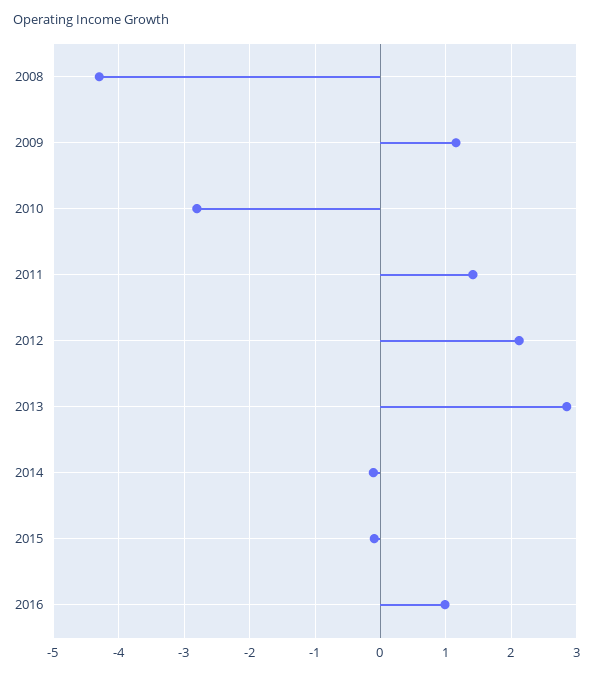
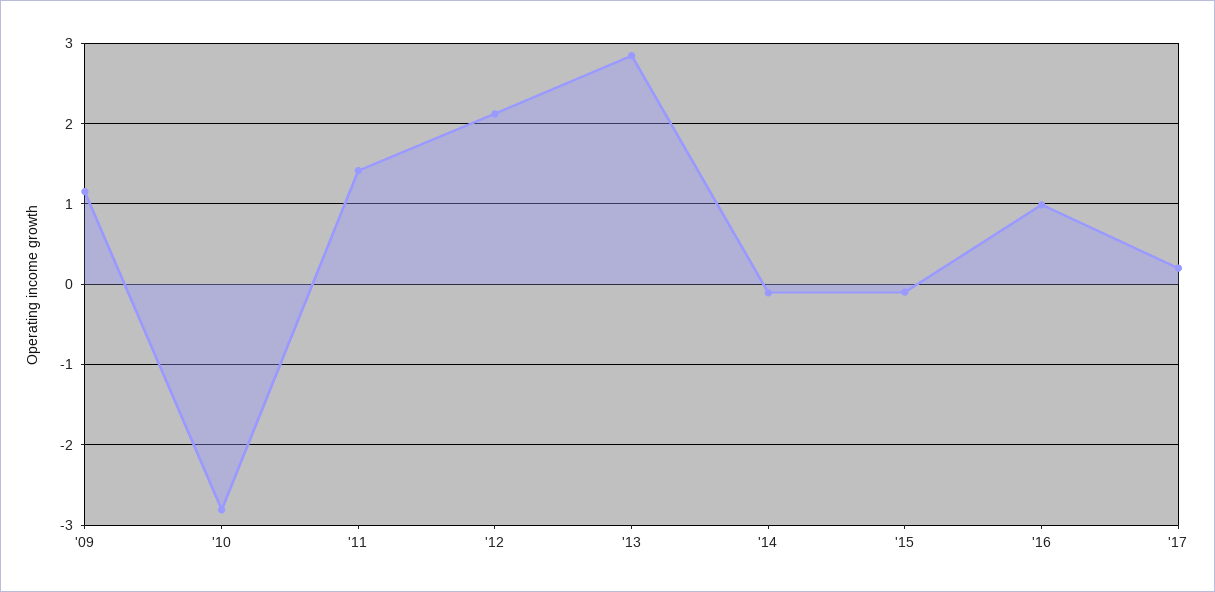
2008: -4.3 -> none
'17: none -> 0.2

